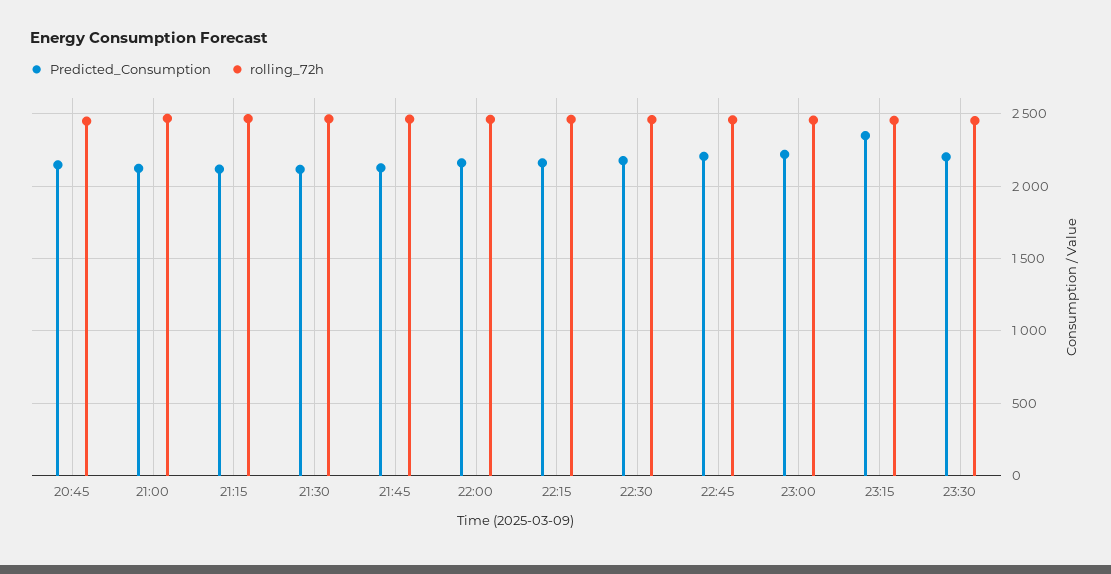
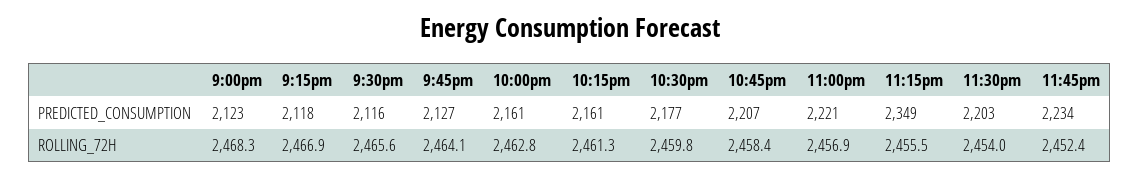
Predicted_Consumption, 20:45: 2150 -> none
rolling_72h, 20:45: 2450 -> none
Predicted_Consumption, 11:45pm: none -> 2234
rolling_72h, 11:45pm: none -> 2452.4

